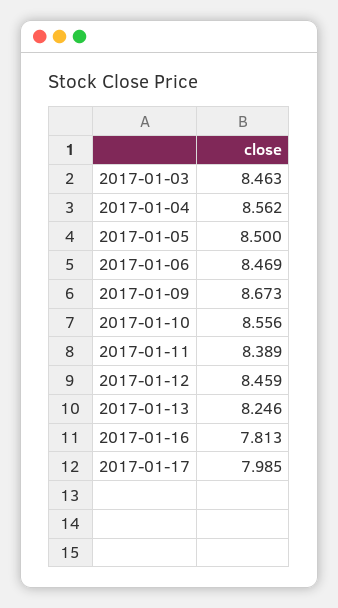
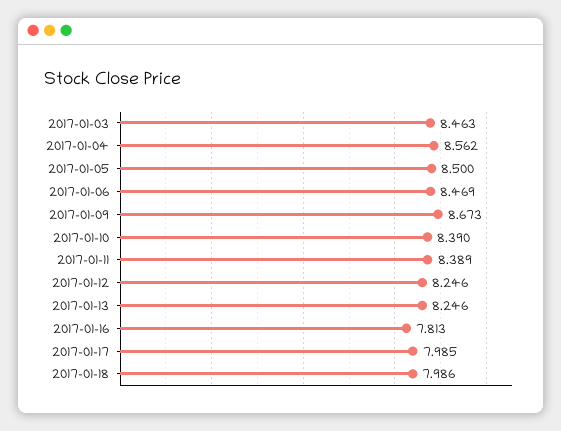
2017-01-10: 8.556 -> 8.39
2017-01-12: 8.459 -> 8.246
2017-01-18: none -> 7.986

